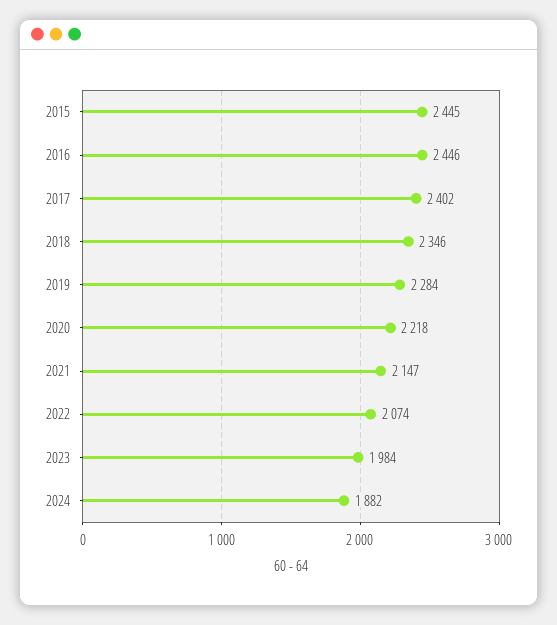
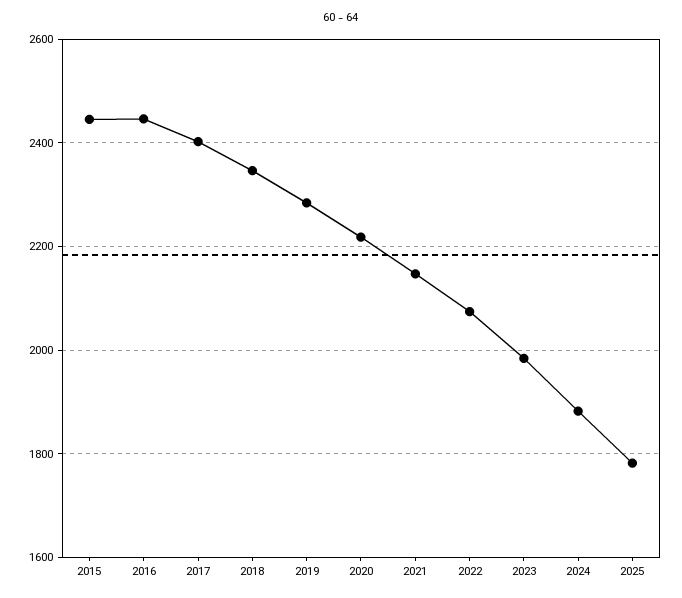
2025: none -> 1780

